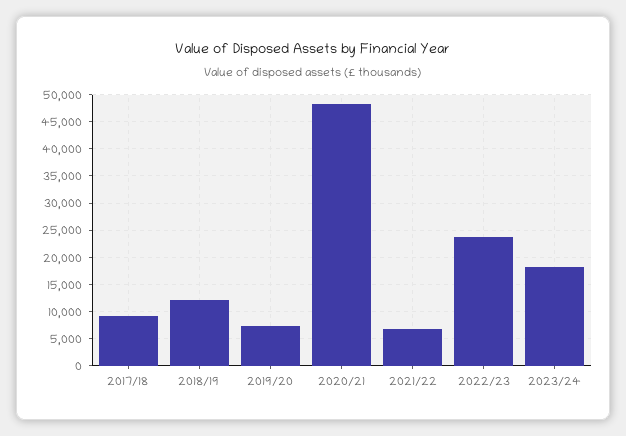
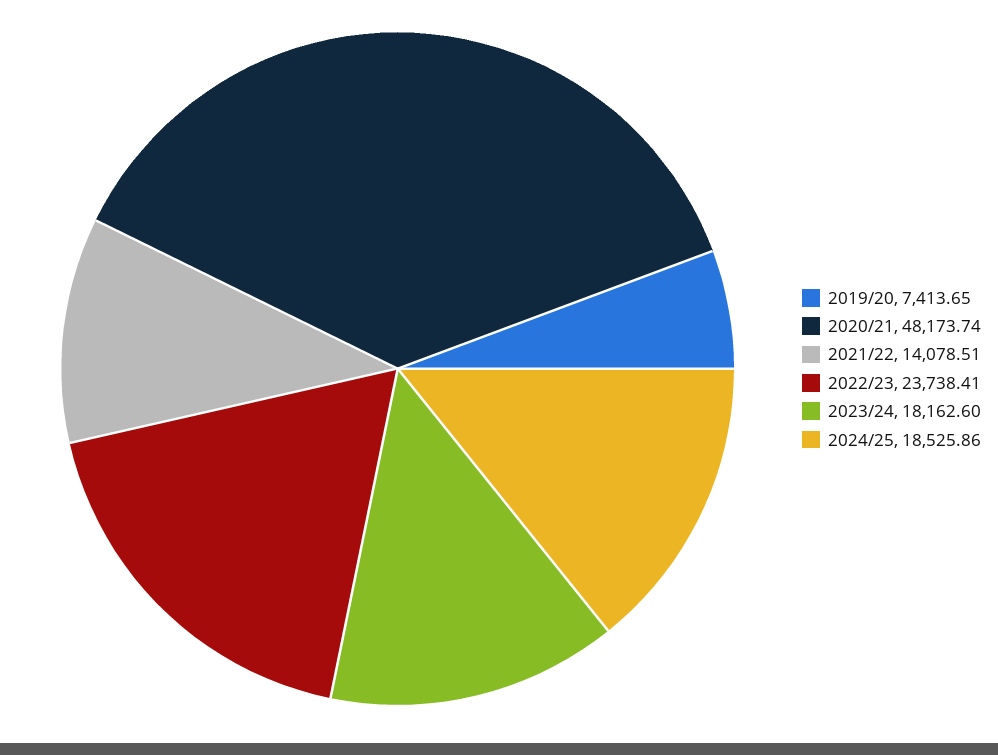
2017/18: 10000 -> none
2018/19: 12500 -> none
2021/22: 7500 -> 14078.51
2024/25: none -> 18525.86

